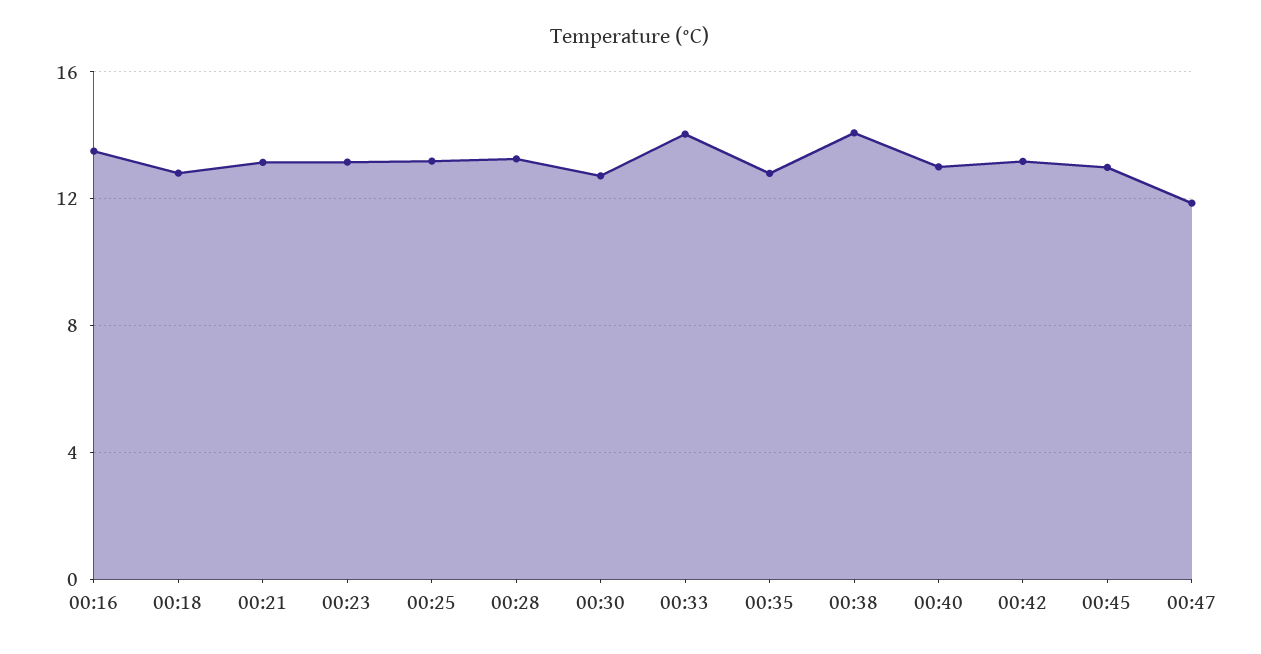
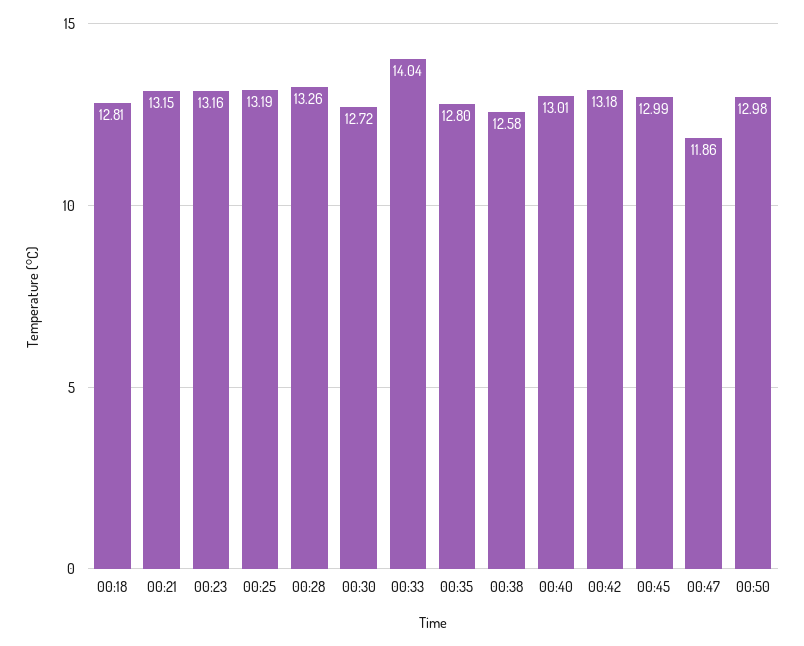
00:16: 13.5 -> none
00:38: 14 -> 12.58
00:50: none -> 12.98

